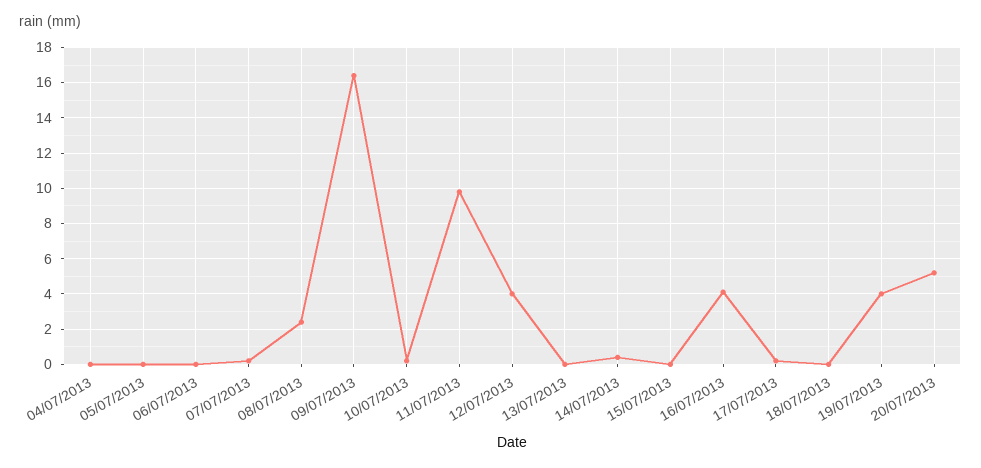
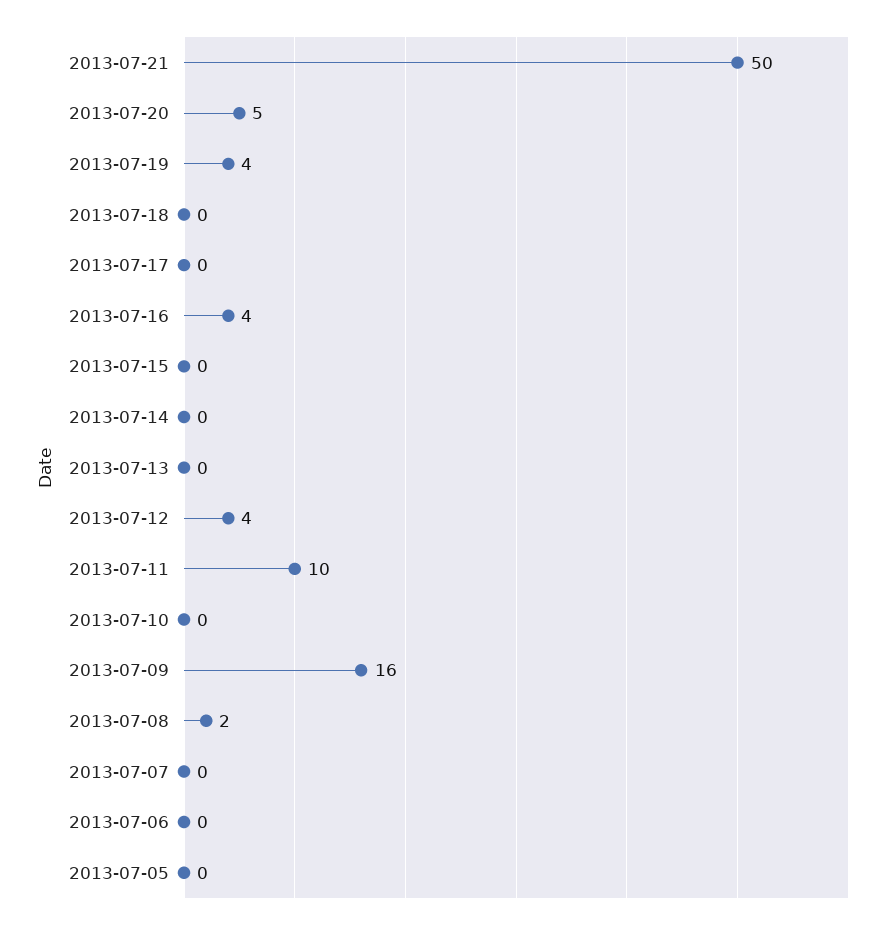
04/07/2013: 0 -> none
2013-07-21: none -> 50

